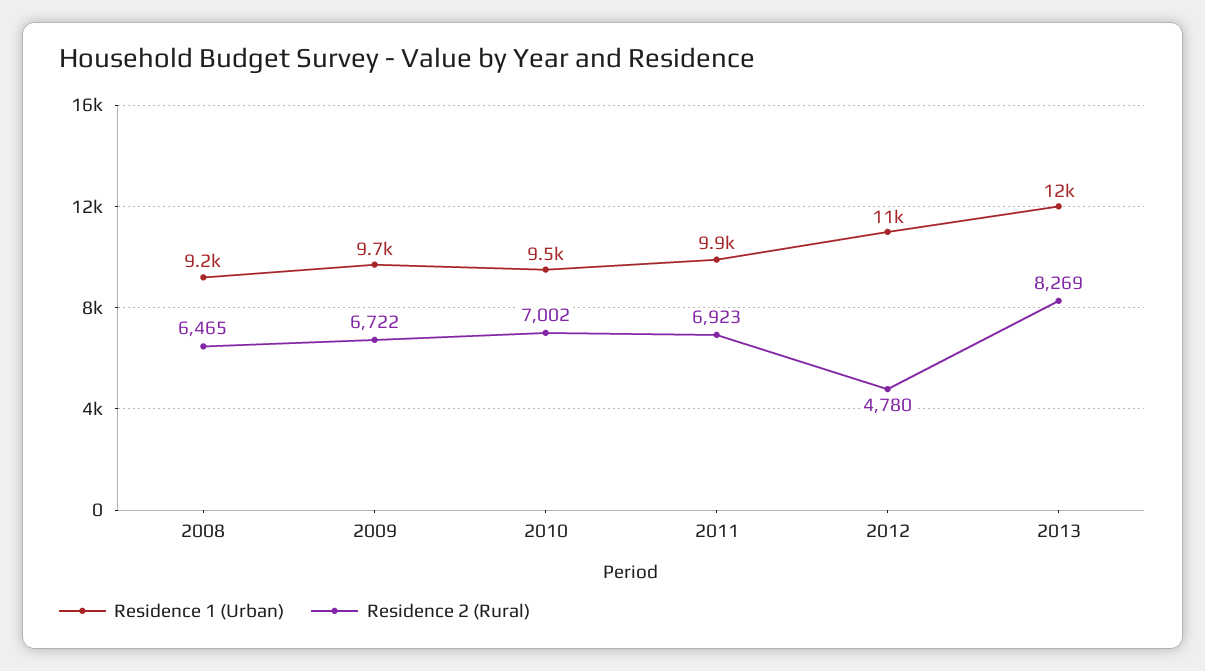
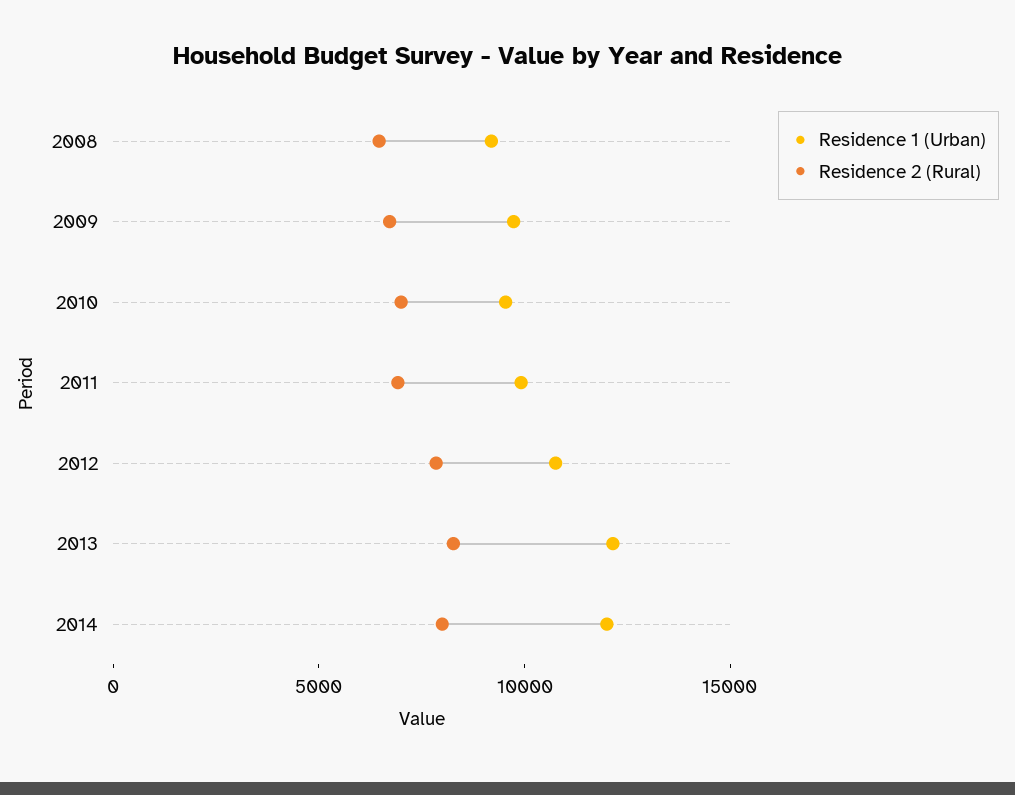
Residence 2 (Rural), 2012: 4780 -> 8000
Residence 1 (Urban), 2014: none -> 12000
Residence 2 (Rural), 2014: none -> 8000

